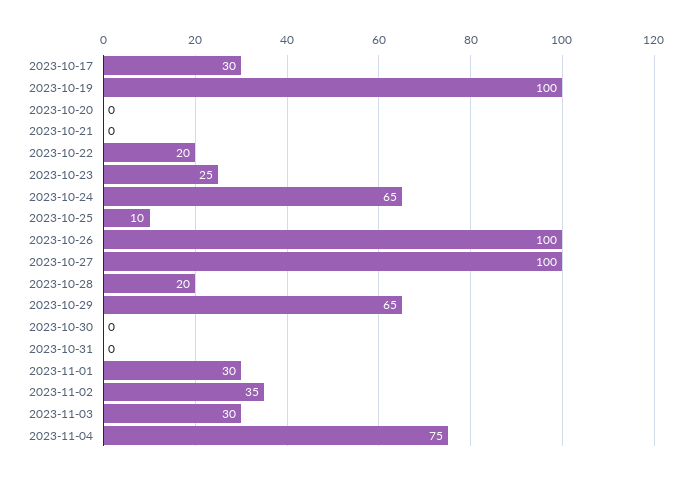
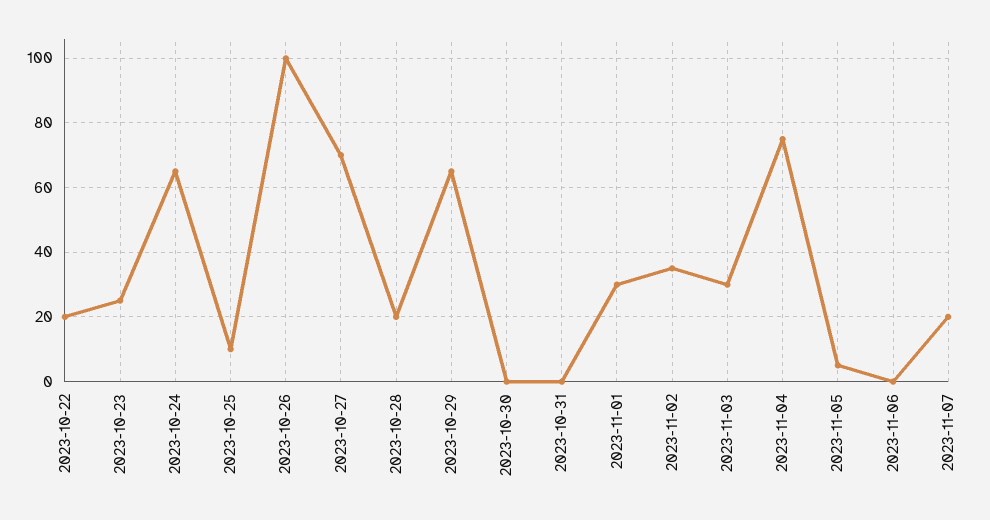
2023-10-17: 30 -> none
2023-10-19: 100 -> none
2023-10-20: 0 -> none
2023-10-21: 0 -> none
2023-10-27: 100 -> 70
2023-11-05: none -> 5
2023-11-06: none -> 0
2023-11-07: none -> 20

